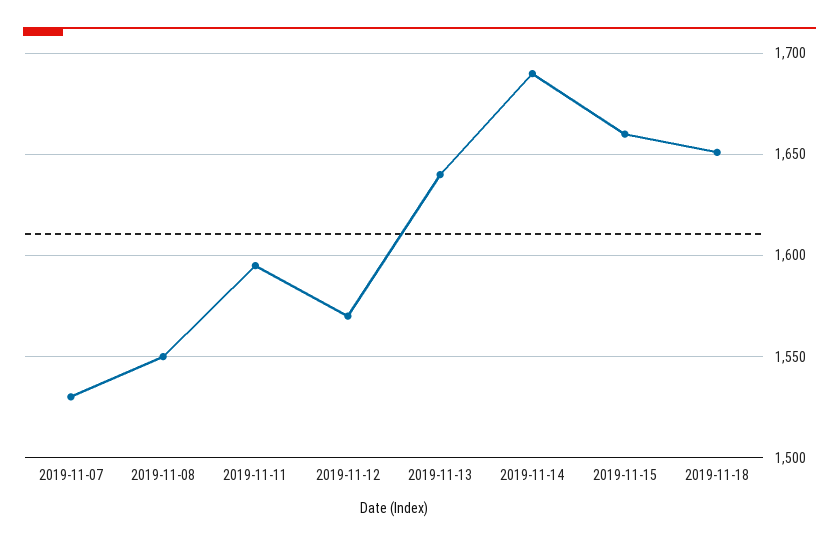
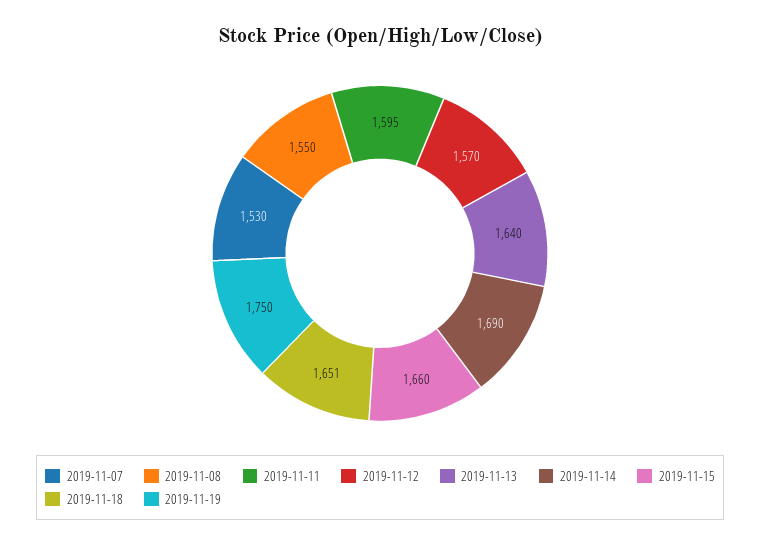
2019-11-19: none -> 1750

